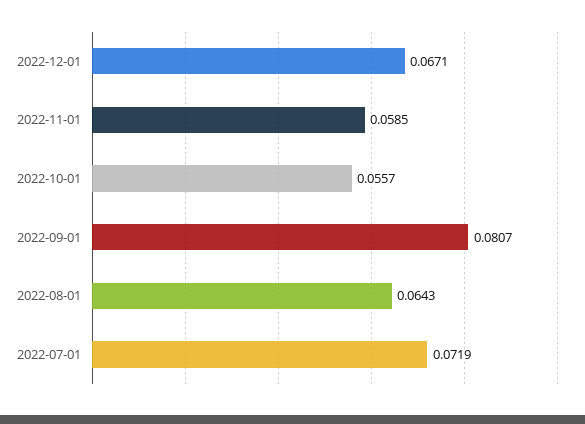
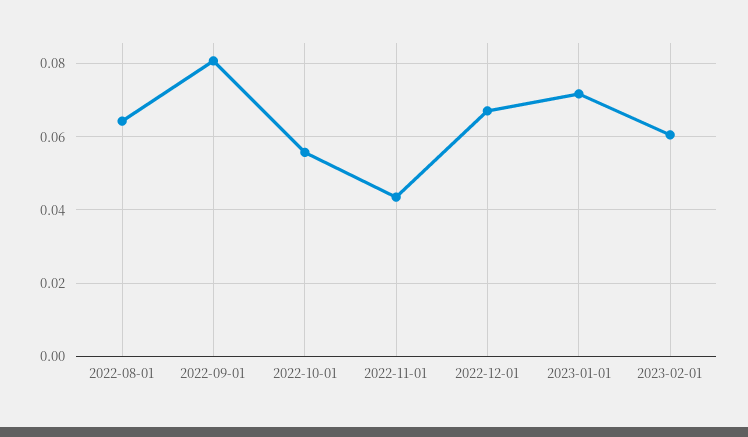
2022-11-01: 0.0585 -> 0.044
2022-07-01: 0.0719 -> none
2023-01-01: none -> 0.072
2023-02-01: none -> 0.06

